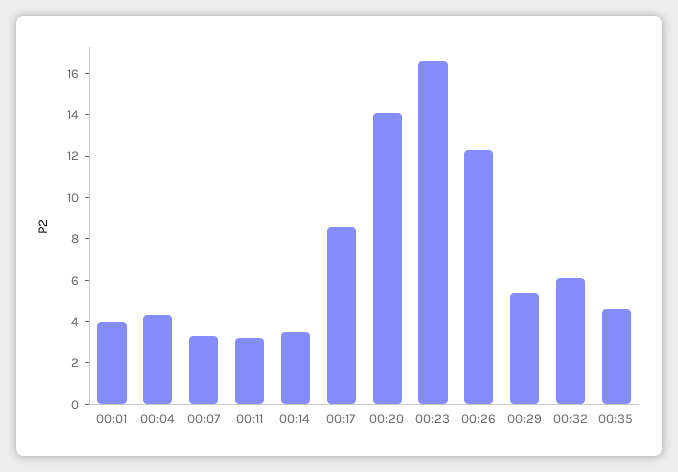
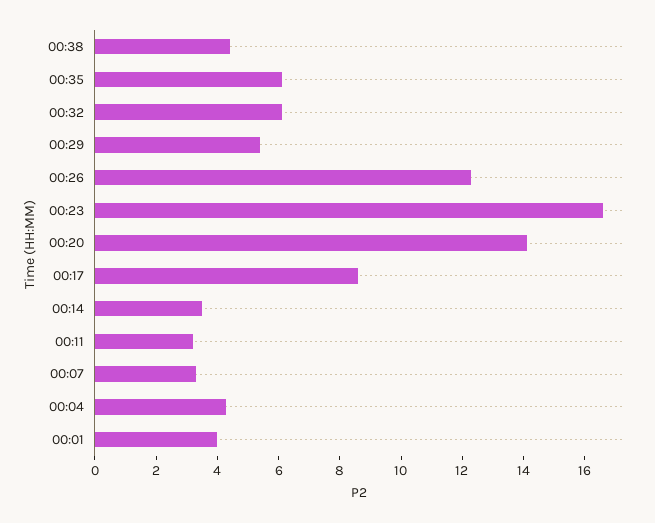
00:35: 4.5 -> 6
00:38: none -> 4.5

